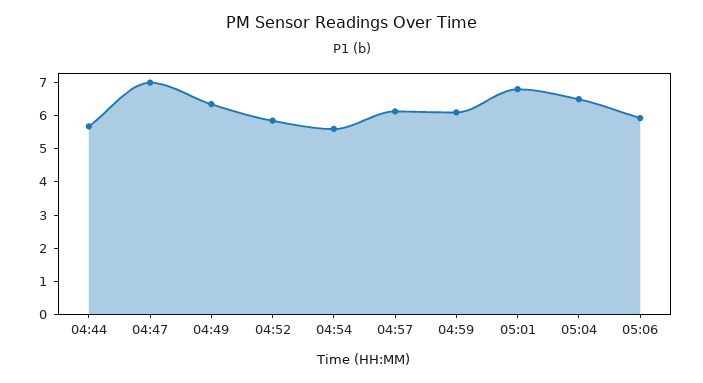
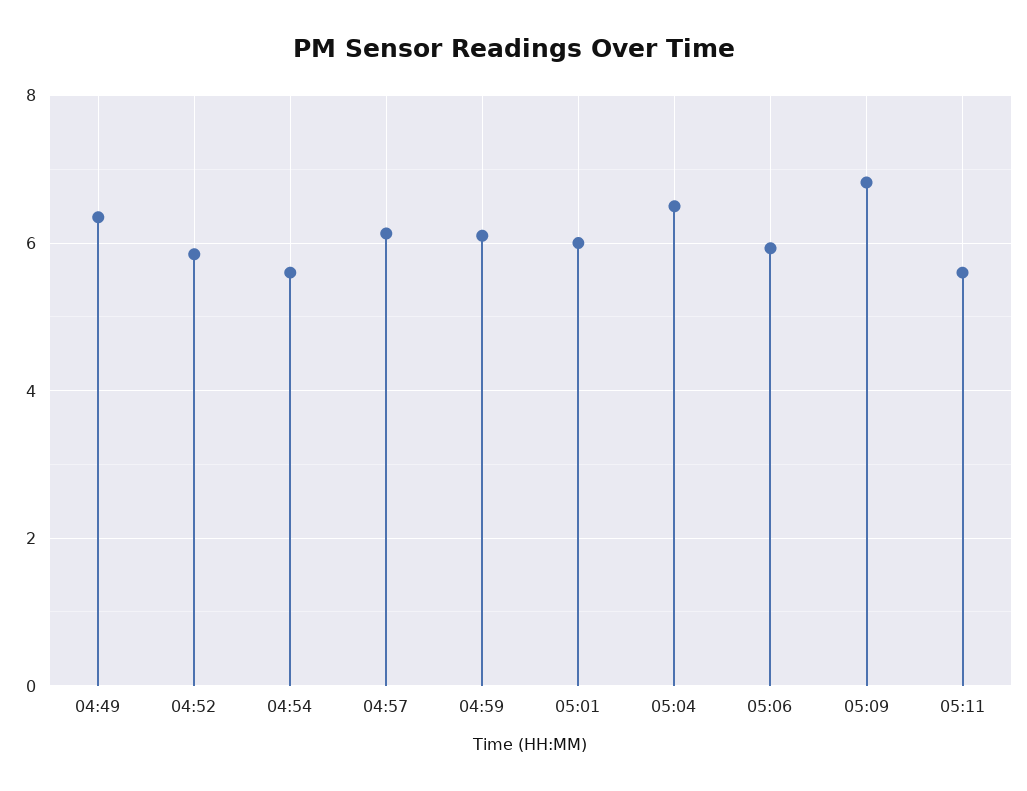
04:44: 5.75 -> none
04:47: 7 -> none
05:01: 6.75 -> 6
05:09: none -> 6.8
05:11: none -> 5.6

